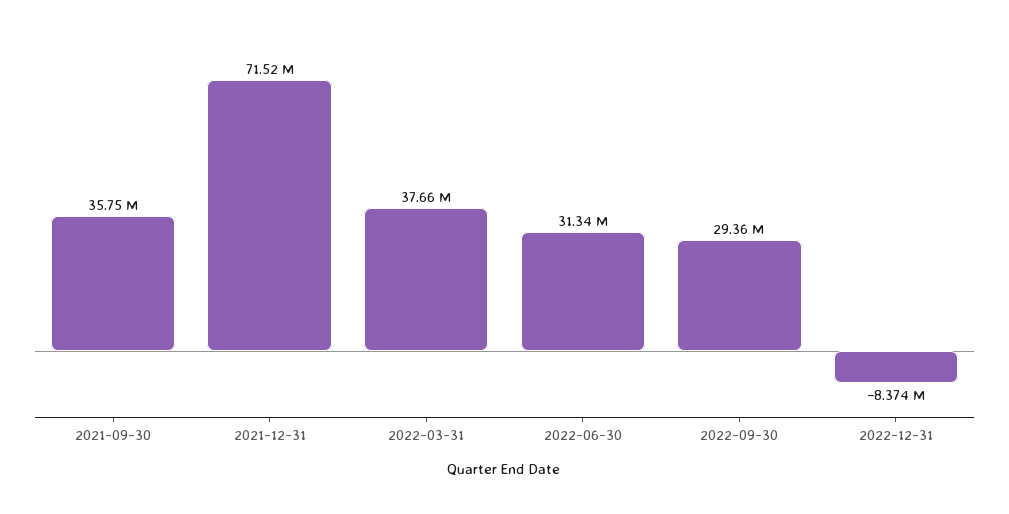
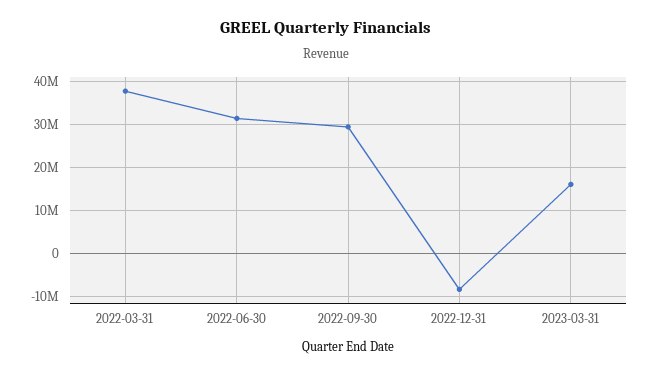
2021-09-30: 35750000 -> none
2021-12-31: 71520000 -> none
2023-03-31: none -> 16000000

